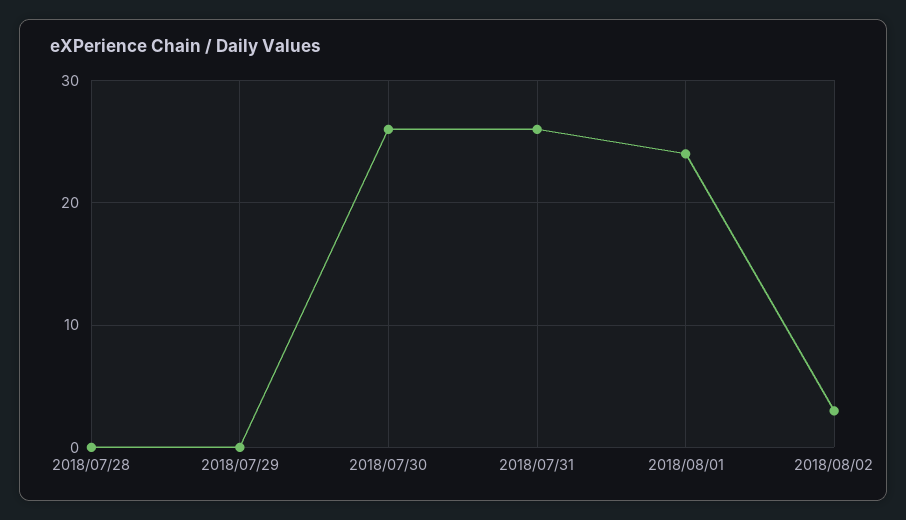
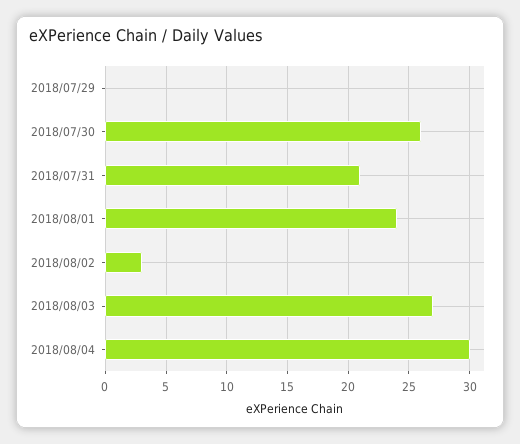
2018/07/28: 0 -> none
2018/07/31: 26 -> 21
2018/08/03: none -> 27
2018/08/04: none -> 30

